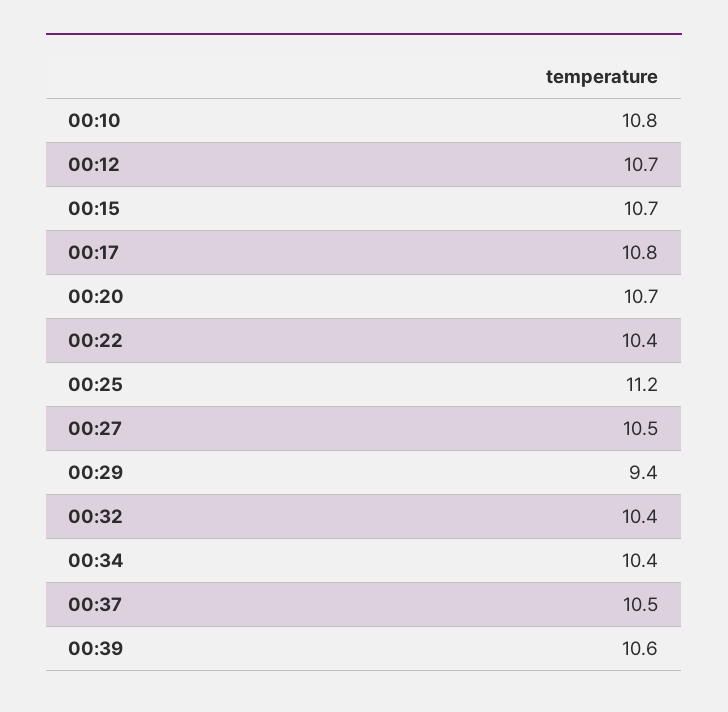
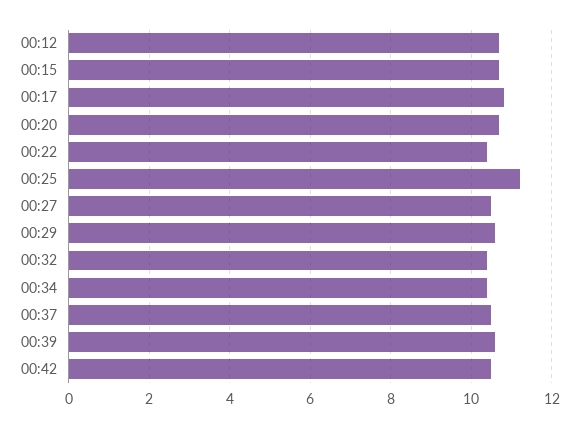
00:10: 10.8 -> none
00:29: 9.4 -> 10.5
00:42: none -> 10.5

